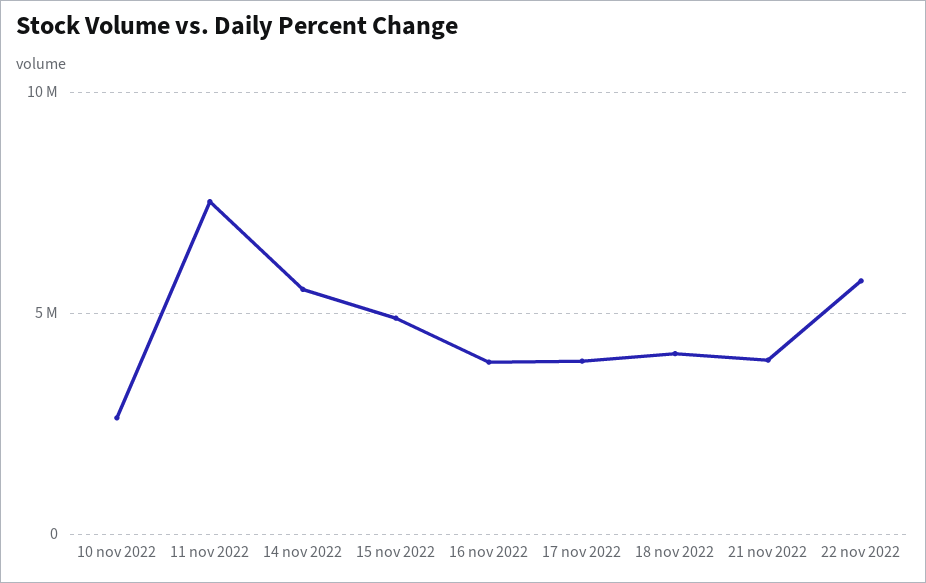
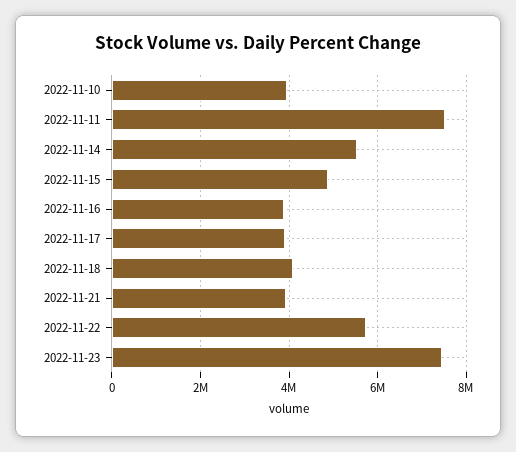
10 nov 2022: 2500000 -> 4000000
2022-11-23: none -> 7400000

